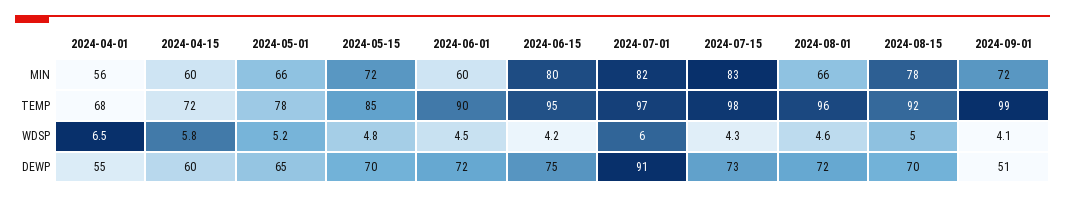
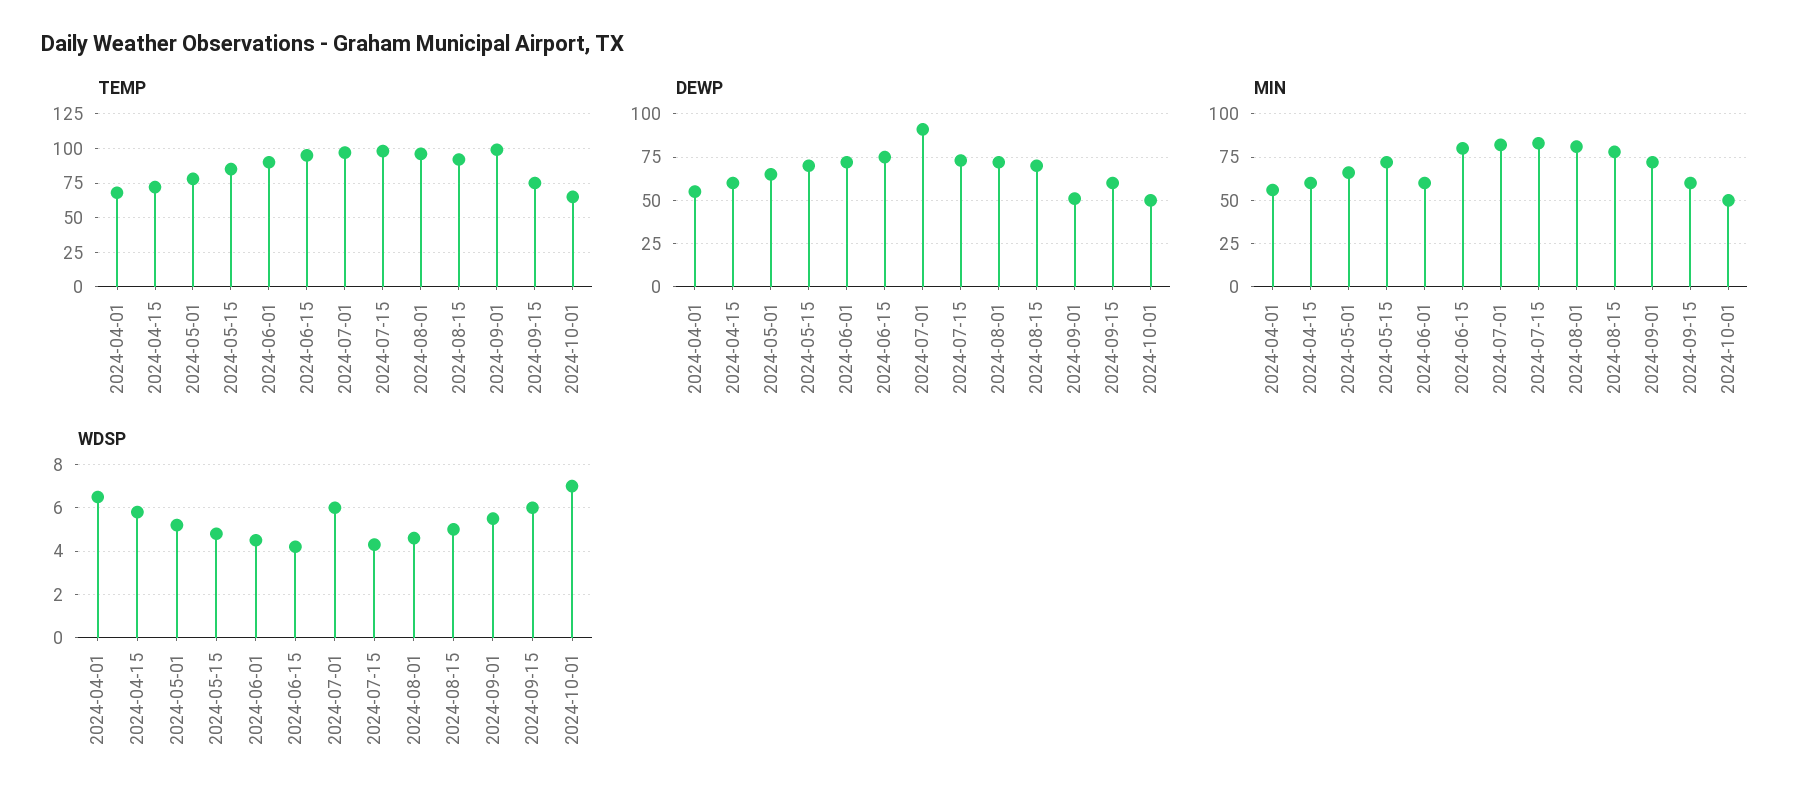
MIN, 2024-08-01: 66 -> 80
WDSP, 2024-09-01: 4.1 -> 5.5
TEMP, 2024-09-15: none -> 75
TEMP, 2024-10-01: none -> 65
DEWP, 2024-09-15: none -> 60
DEWP, 2024-10-01: none -> 50
MIN, 2024-09-15: none -> 60
MIN, 2024-10-01: none -> 50
WDSP, 2024-09-15: none -> 6
WDSP, 2024-10-01: none -> 7

